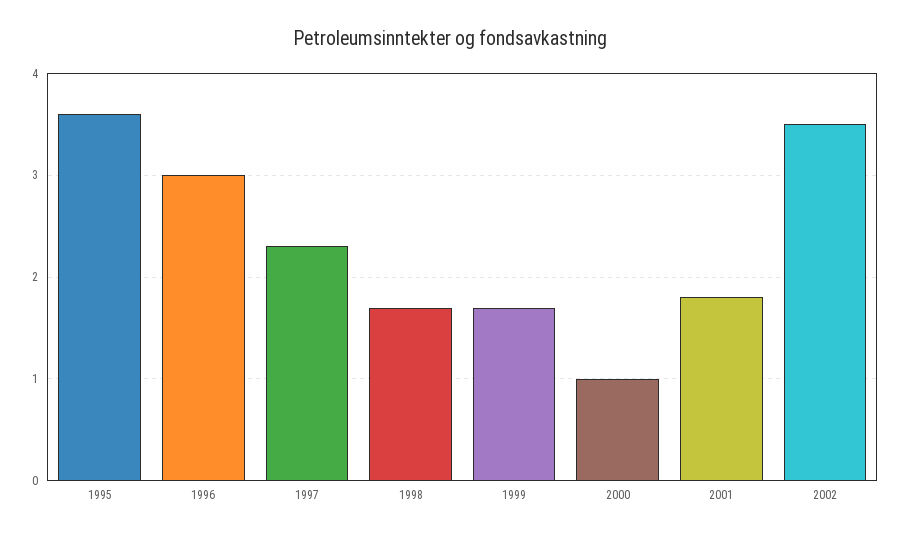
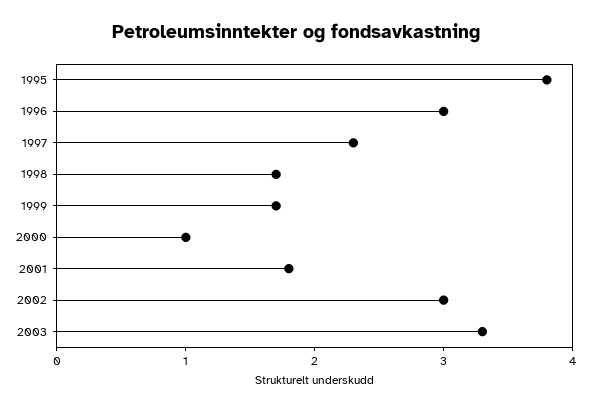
1995: 3.6 -> 3.8
2002: 3.5 -> 3
2003: none -> 3.3

